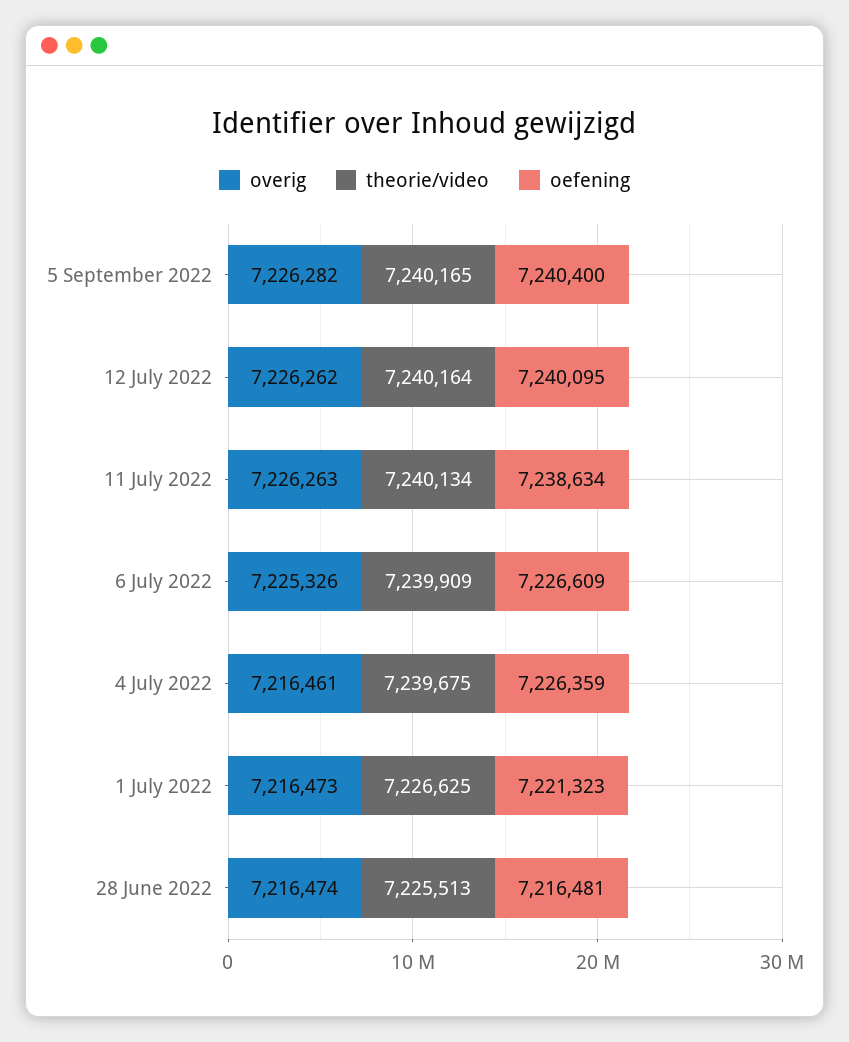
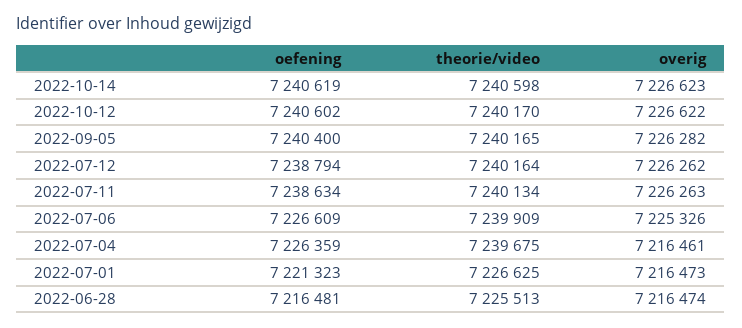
oefening, 12 July 2022: 7240095 -> 7238794
oefening, 2022-10-14: none -> 7240619
theorie/video, 2022-10-14: none -> 7240598
overig, 2022-10-14: none -> 7226623
oefening, 2022-10-12: none -> 7240602
theorie/video, 2022-10-12: none -> 7240170
overig, 2022-10-12: none -> 7226622

